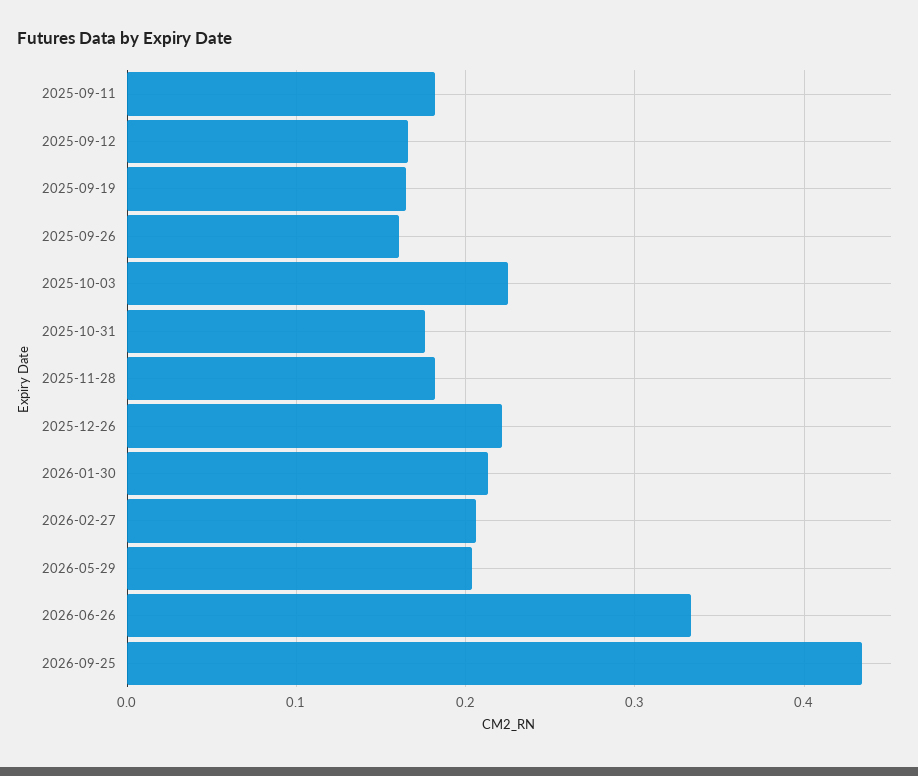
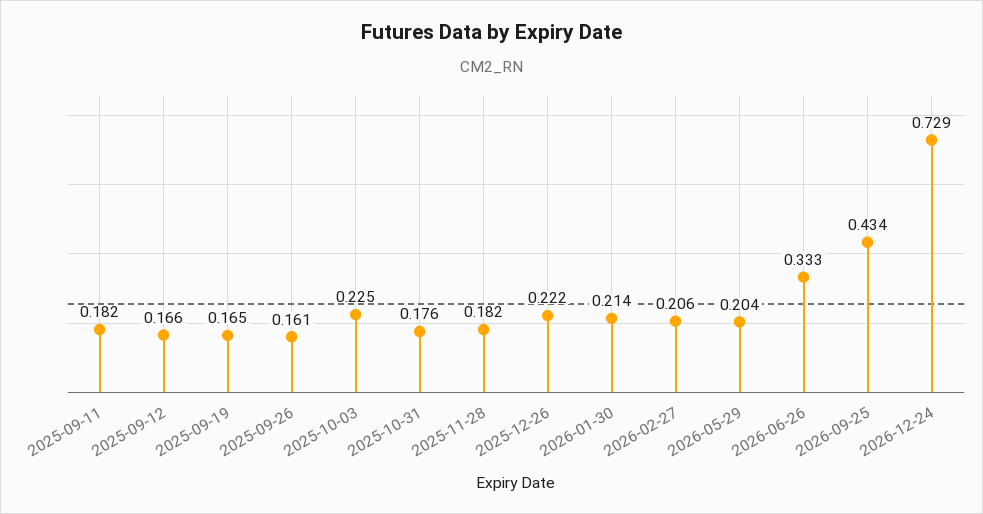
2026-12-24: none -> 0.729

